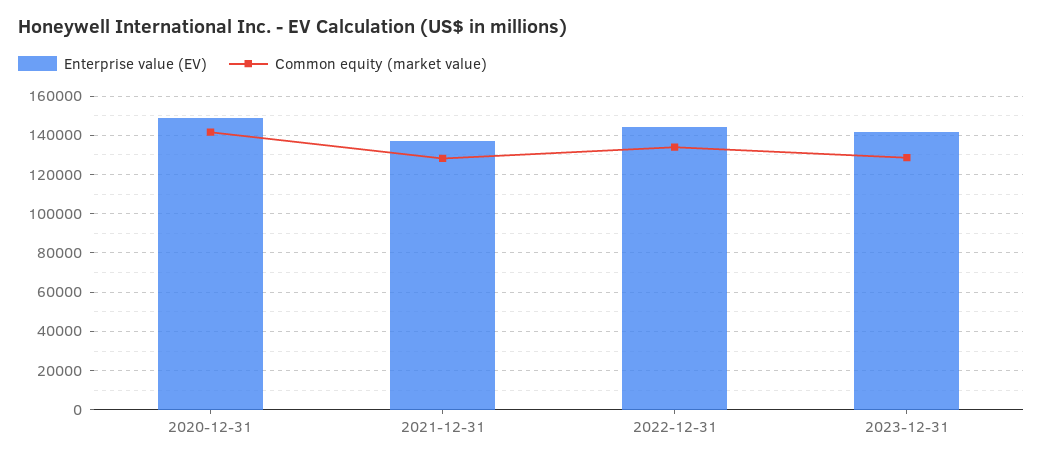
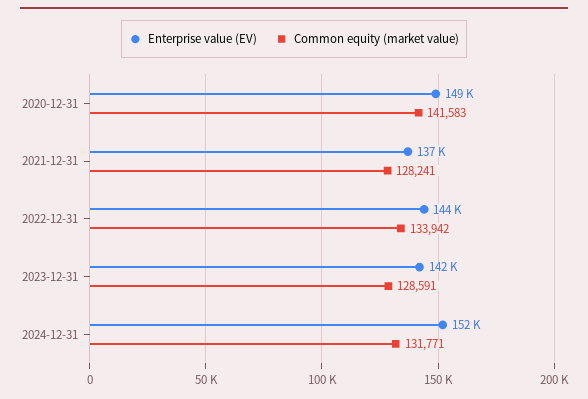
Enterprise value (EV), 2024-12-31: none -> 152000
Common equity (market value), 2024-12-31: none -> 131771

